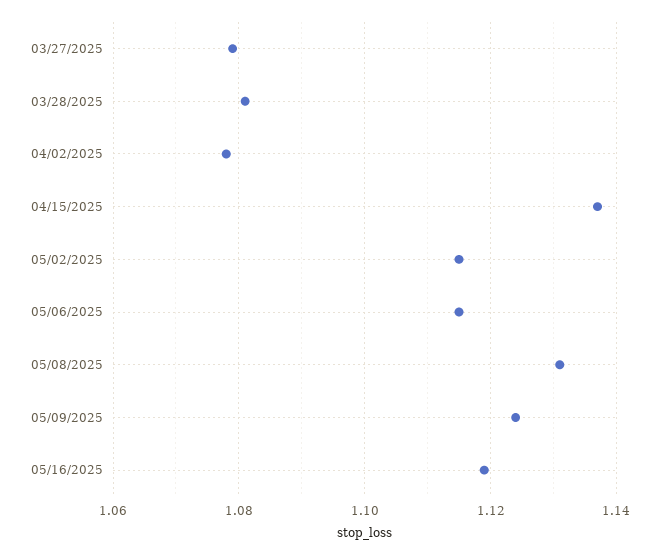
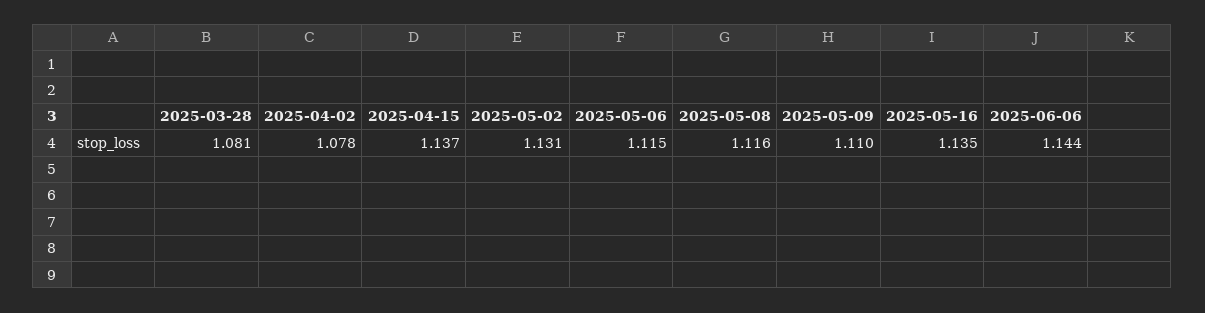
03/27/2025: 1.08 -> none
05/02/2025: 1.115 -> 1.131
05/08/2025: 1.13 -> 1.116
05/09/2025: 1.125 -> 1.11
05/16/2025: 1.12 -> 1.135
2025-06-06: none -> 1.144

